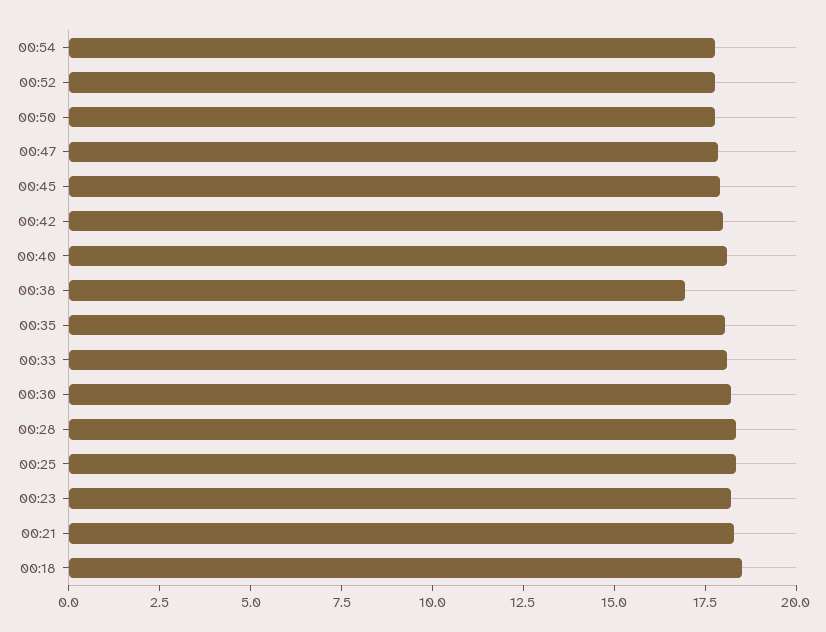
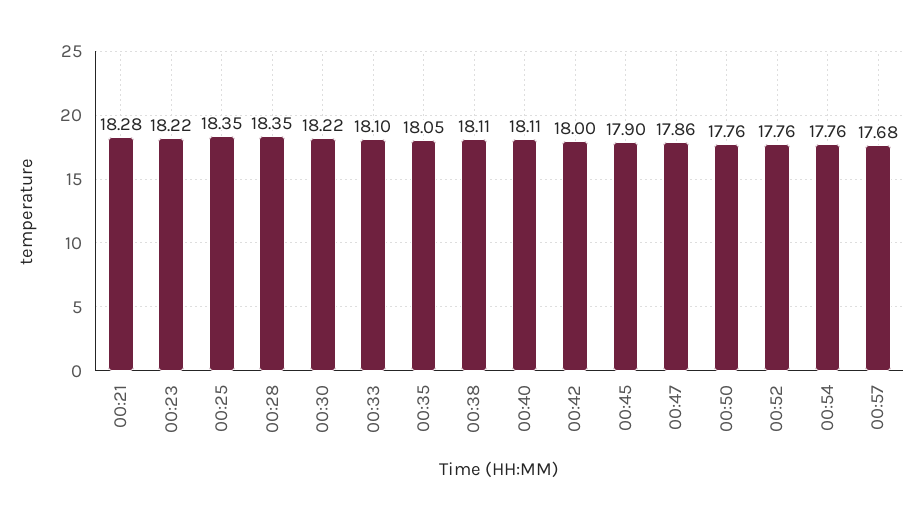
00:38: 17 -> 18.11
00:18: 18.5 -> none
00:57: none -> 17.68

